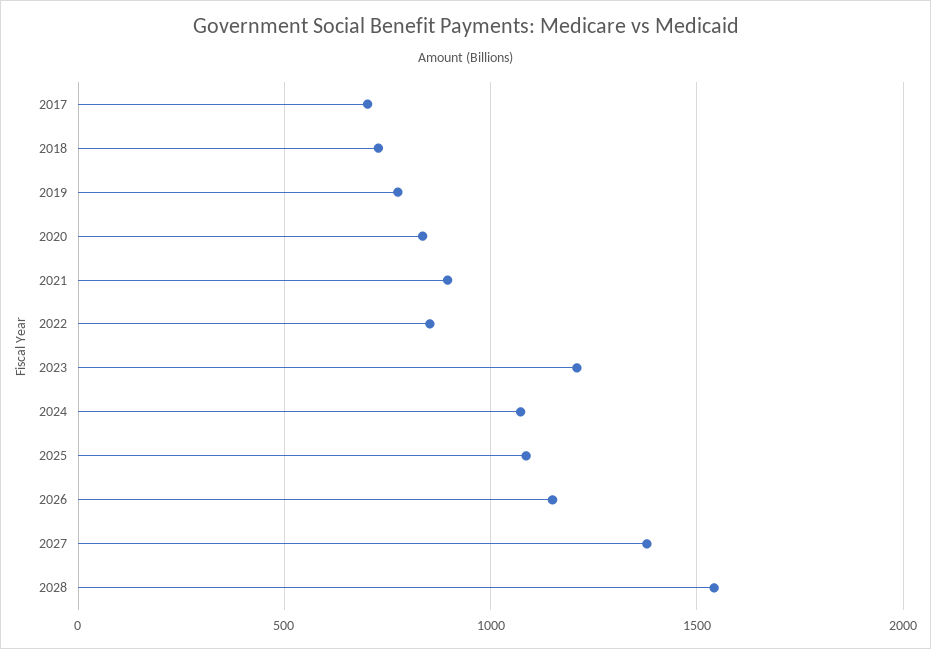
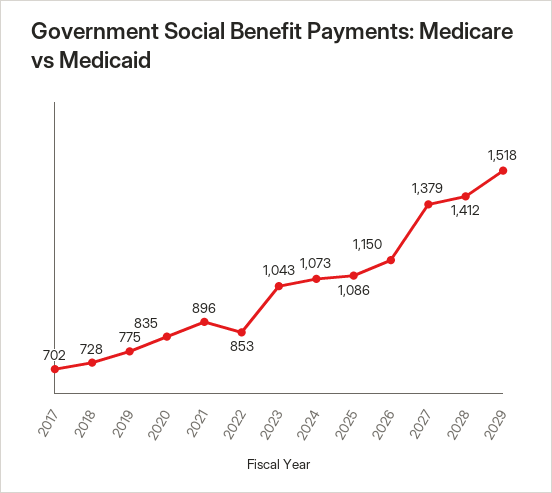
2023: 1200 -> 1043
2028: 1550 -> 1412
2029: none -> 1518

